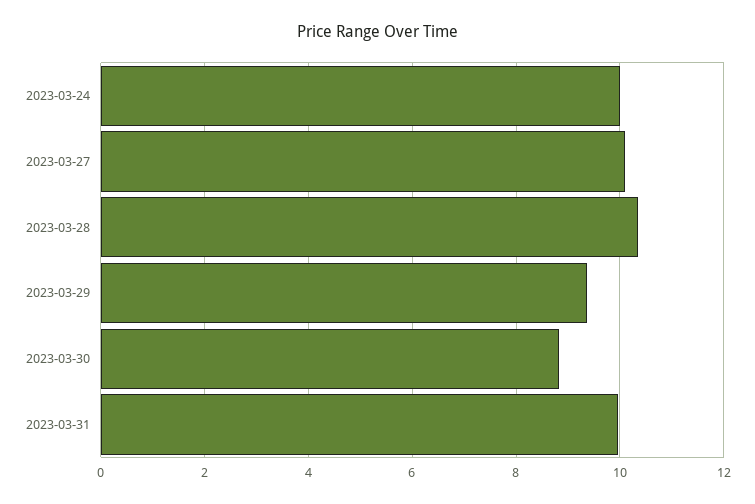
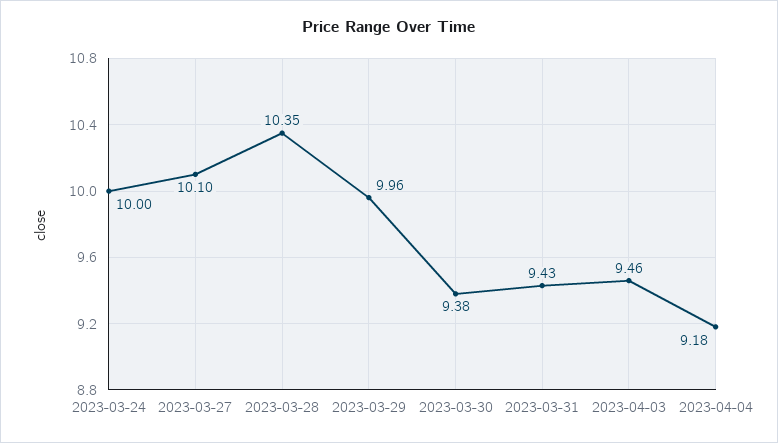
2023-03-29: 9.4 -> 9.96
2023-03-30: 8.8 -> 9.38
2023-03-31: 10 -> 9.43
2023-04-03: none -> 9.46
2023-04-04: none -> 9.18

